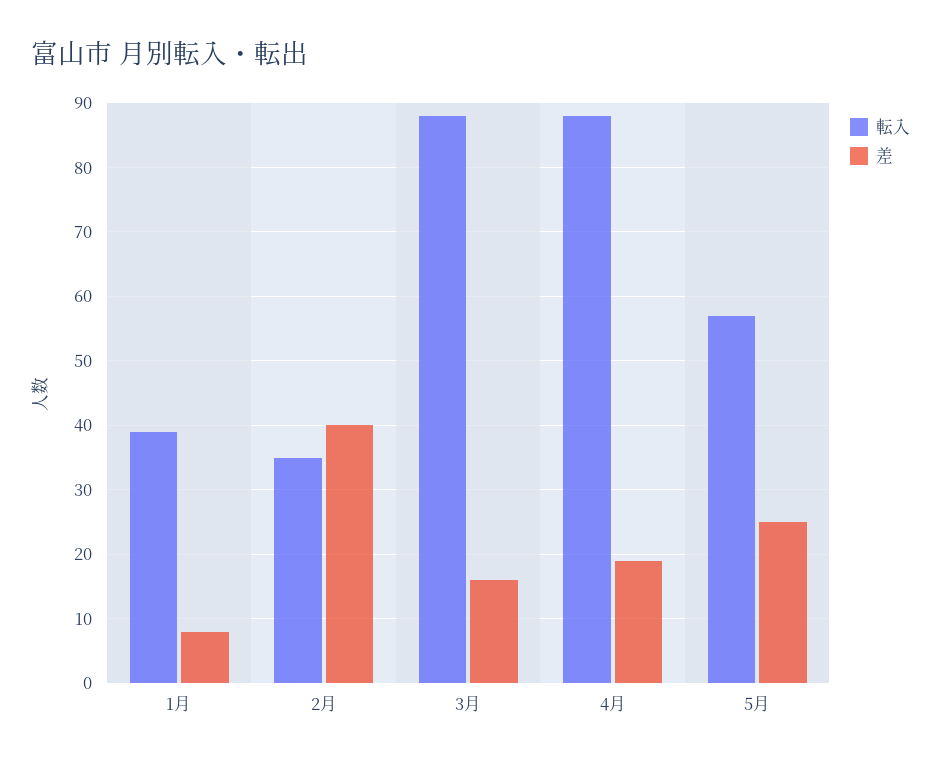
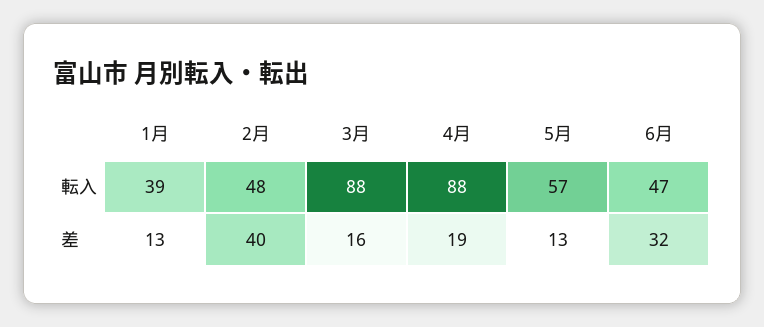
差, 1月: 8 -> 13
転入, 2月: 35 -> 48
差, 5月: 25 -> 13
転入, 6月: none -> 47
差, 6月: none -> 32

